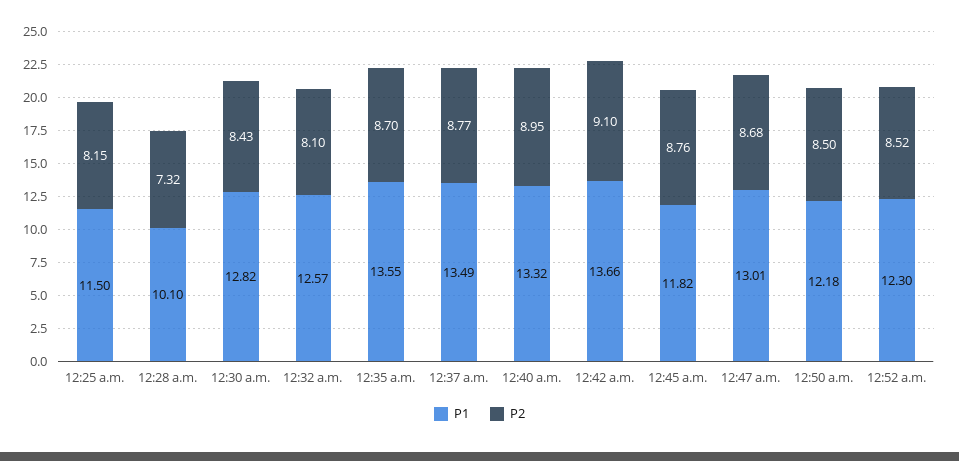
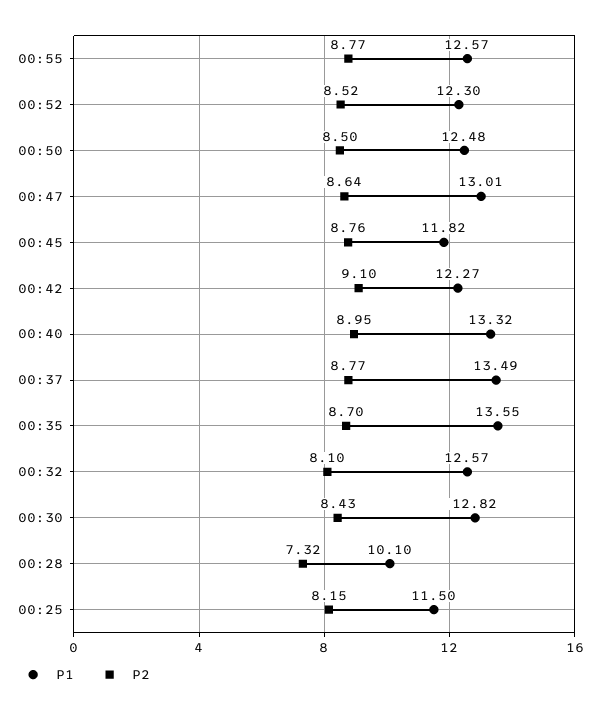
P1, 12:42 a.m.: 13.66 -> 12.27
P2, 12:47 a.m.: 8.68 -> 8.64
P1, 12:50 a.m.: 12.18 -> 12.48
P1, 00:55: none -> 12.57
P2, 00:55: none -> 8.77

